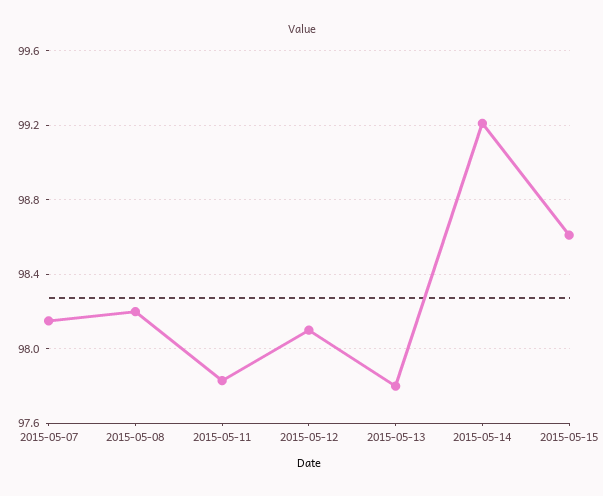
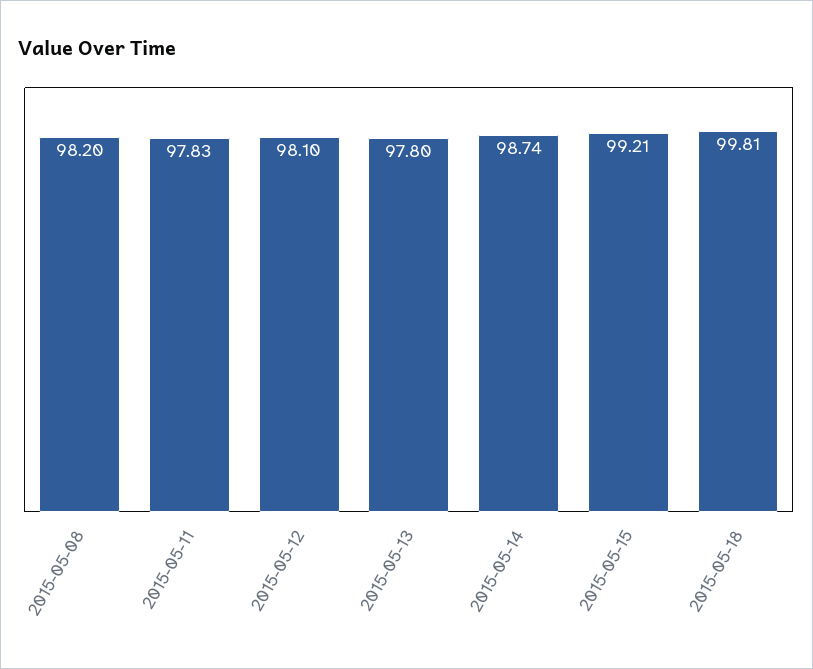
2015-05-07: 98.15 -> none
2015-05-14: 99.2 -> 98.74
2015-05-15: 98.6 -> 99.21
2015-05-18: none -> 99.81

